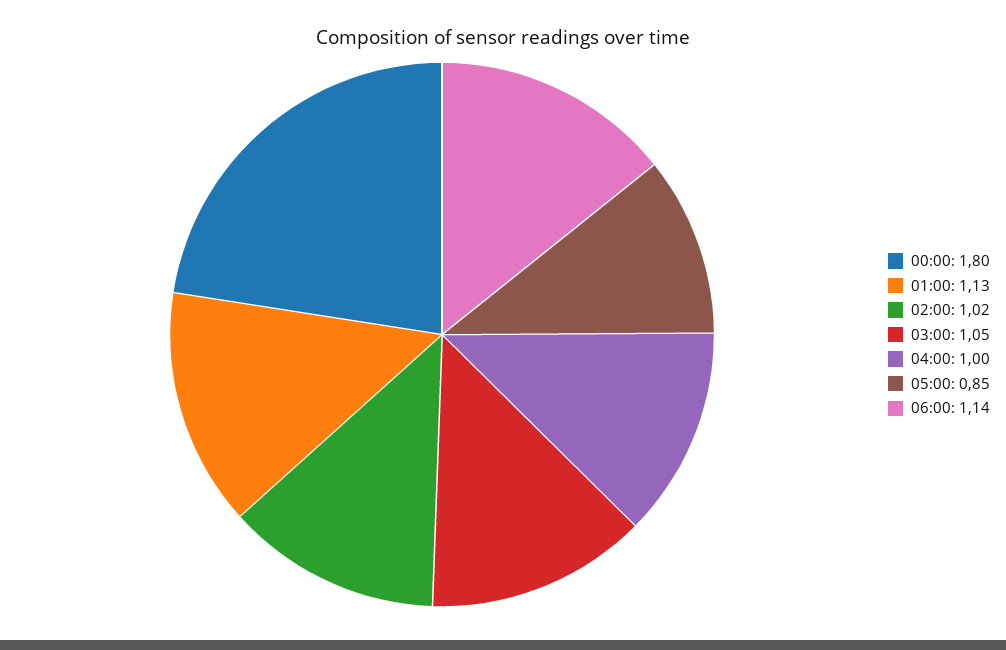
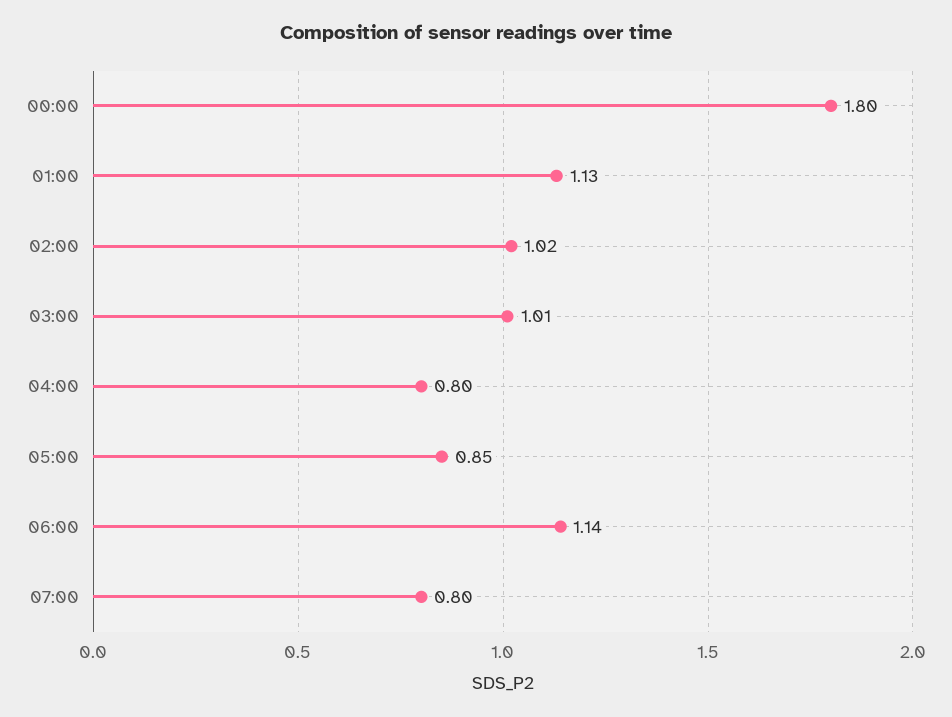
03:00: 1.05 -> 1.01
04:00: 1 -> 0.8
07:00: none -> 0.8

